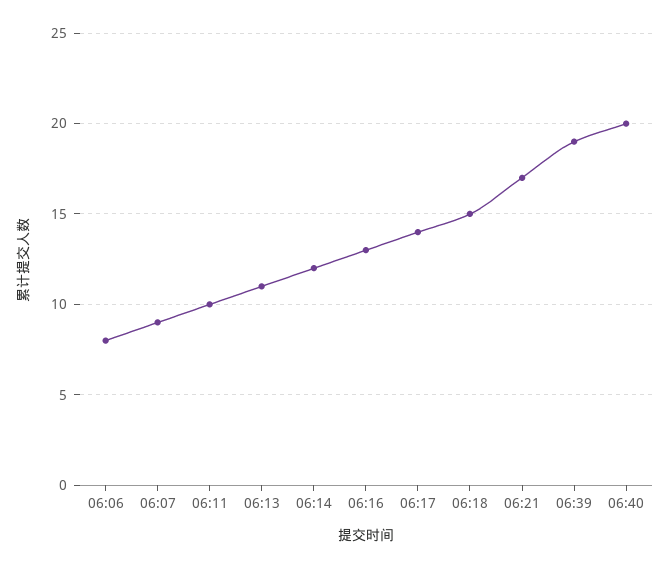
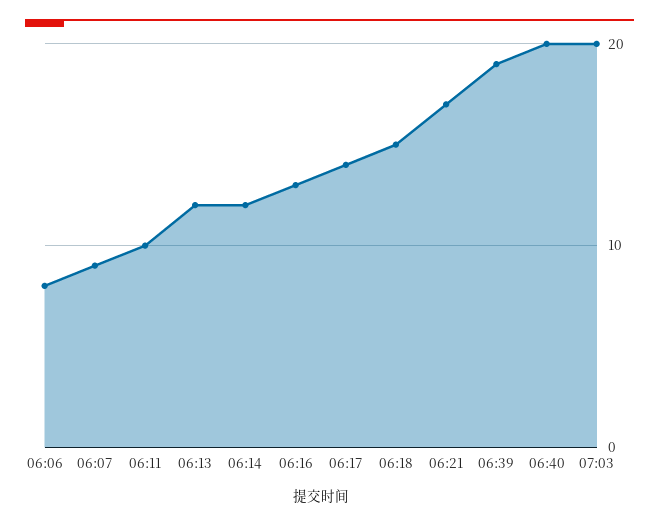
06:13: 11 -> 12
07:03: none -> 20

